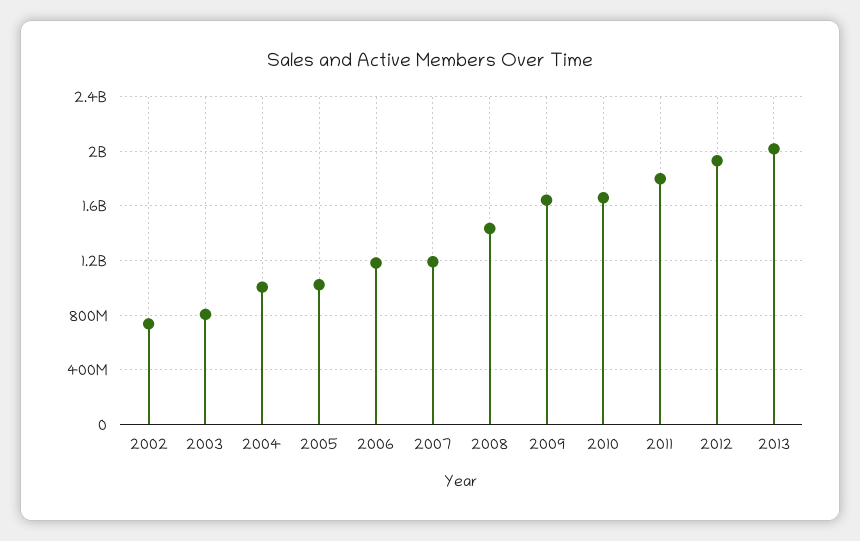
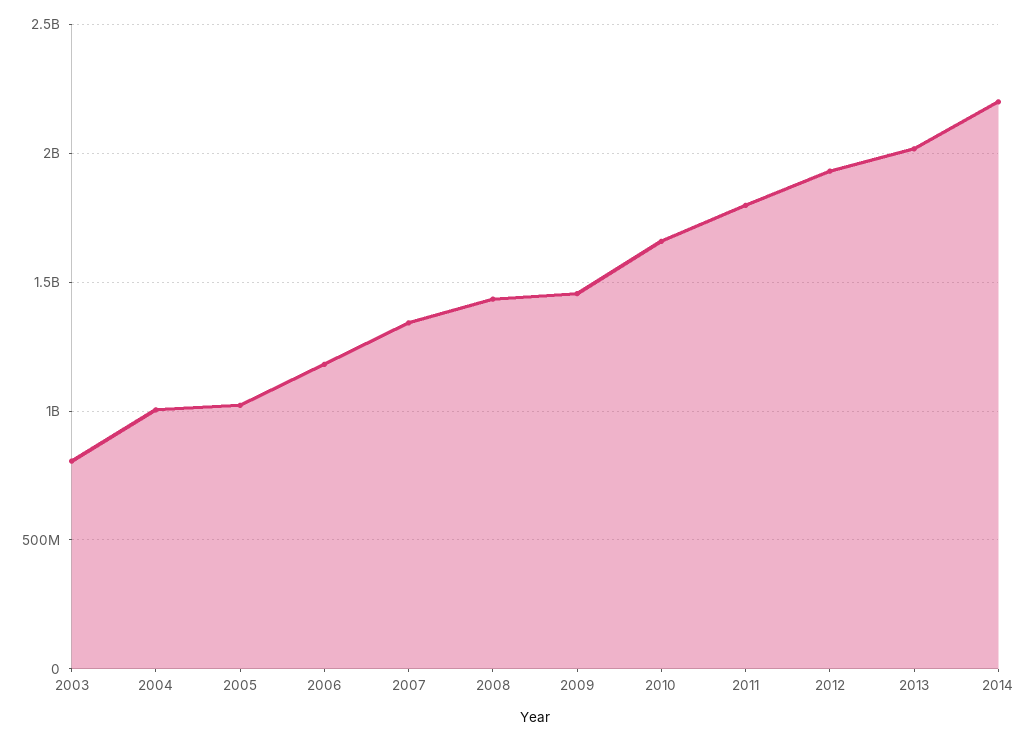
2002: 750000000 -> none
2007: 1200000000 -> 1350000000
2009: 1650000000 -> 1450000000
2014: none -> 2200000000

